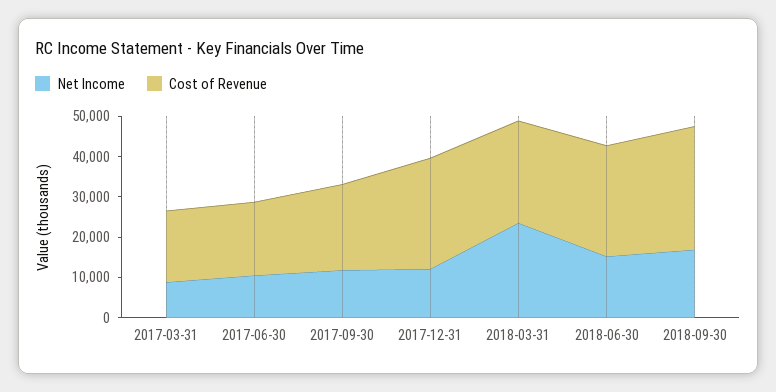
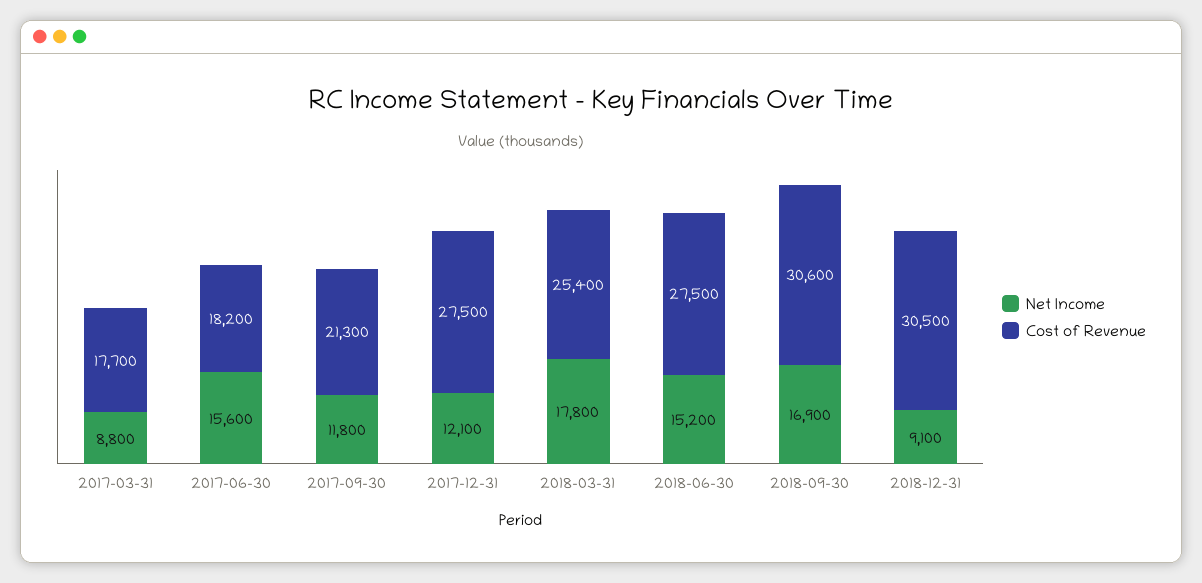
Net Income, 2017-06-30: 10000 -> 15600
Net Income, 2018-03-31: 24000 -> 17800
Net Income, 2018-12-31: none -> 9100
Cost of Revenue, 2018-12-31: none -> 30500

